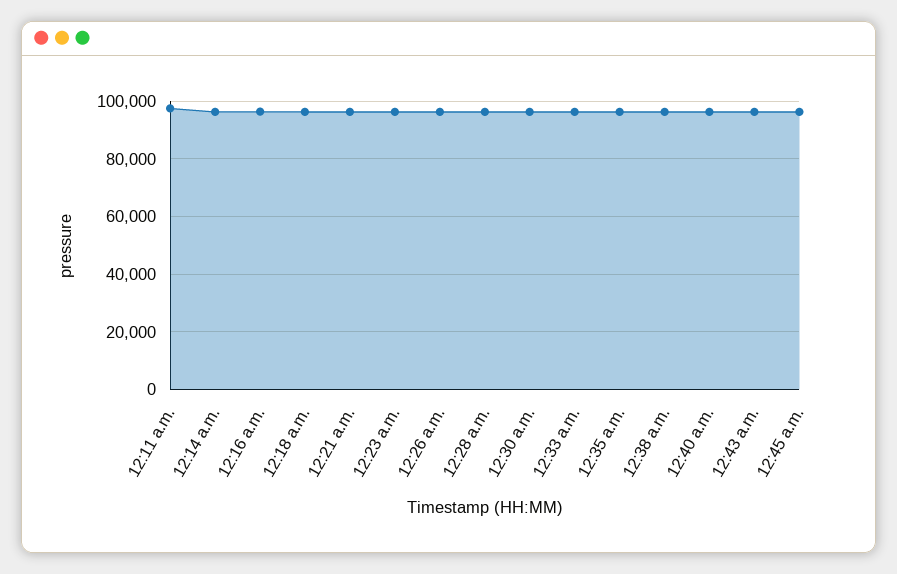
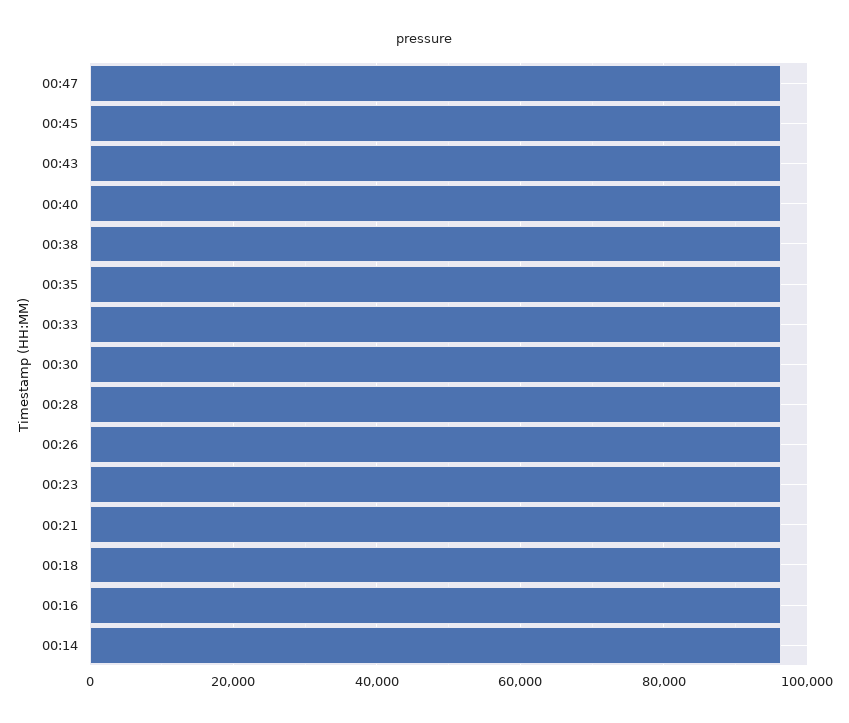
12:11 a.m.: 97500 -> none
00:47: none -> 96000

